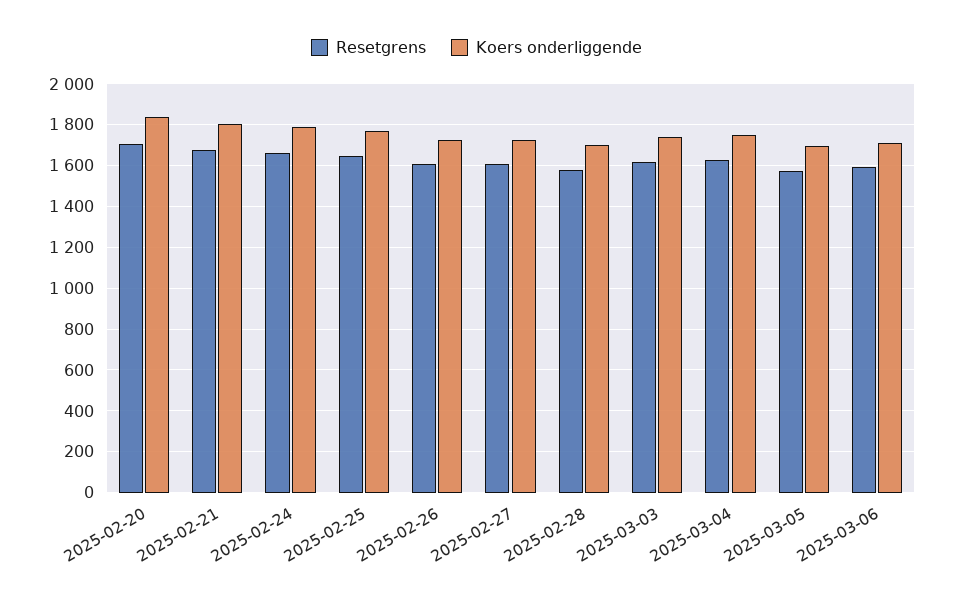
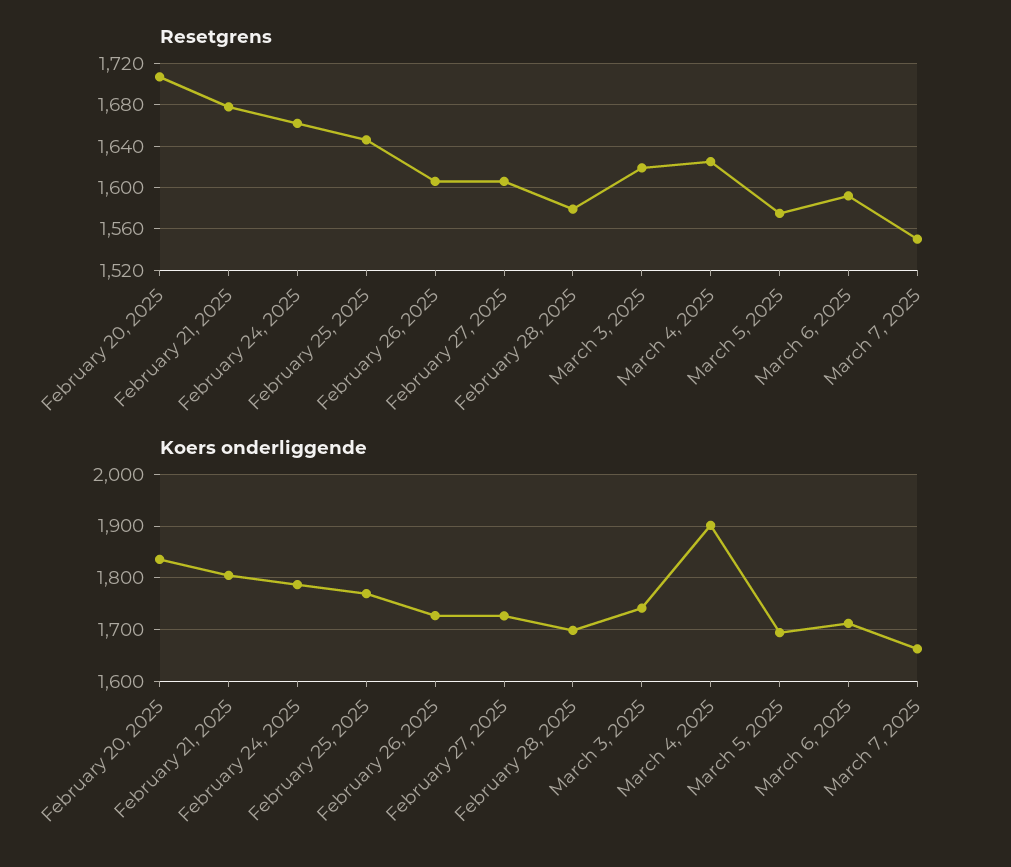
Koers onderliggende, 2025-03-04: 1750 -> 1900
Resetgrens, March 7, 2025: none -> 1550
Koers onderliggende, March 7, 2025: none -> 1660

